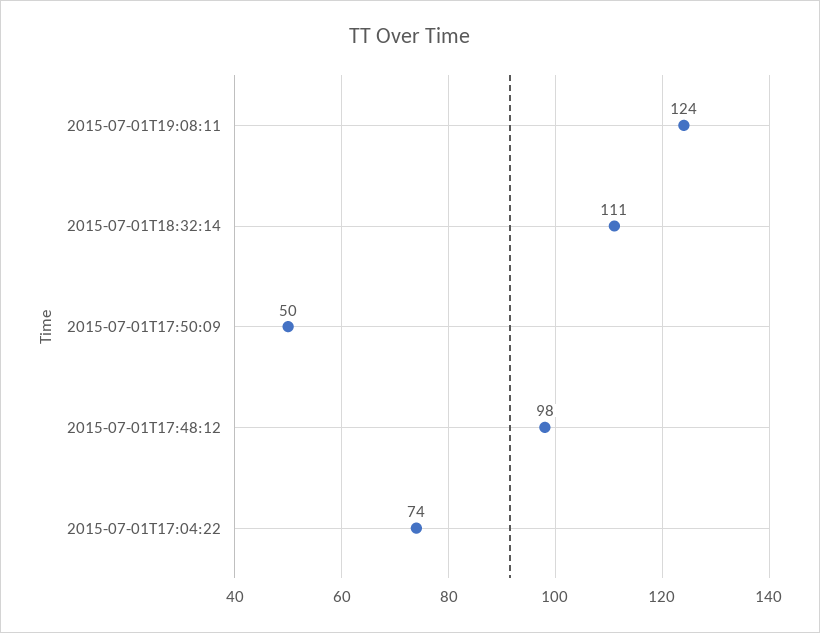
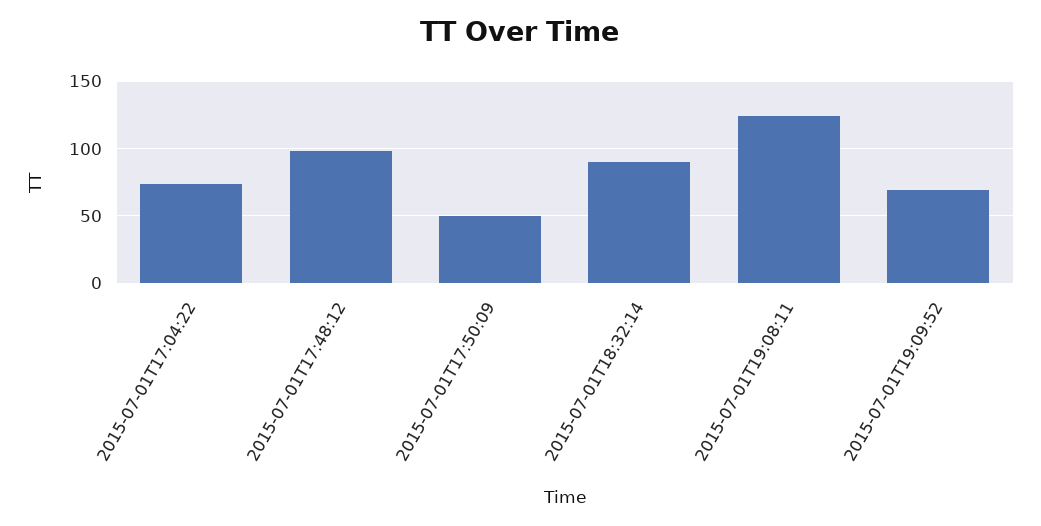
2015-07-01T18:32:14: 111 -> 90
2015-07-01T19:09:52: none -> 70

